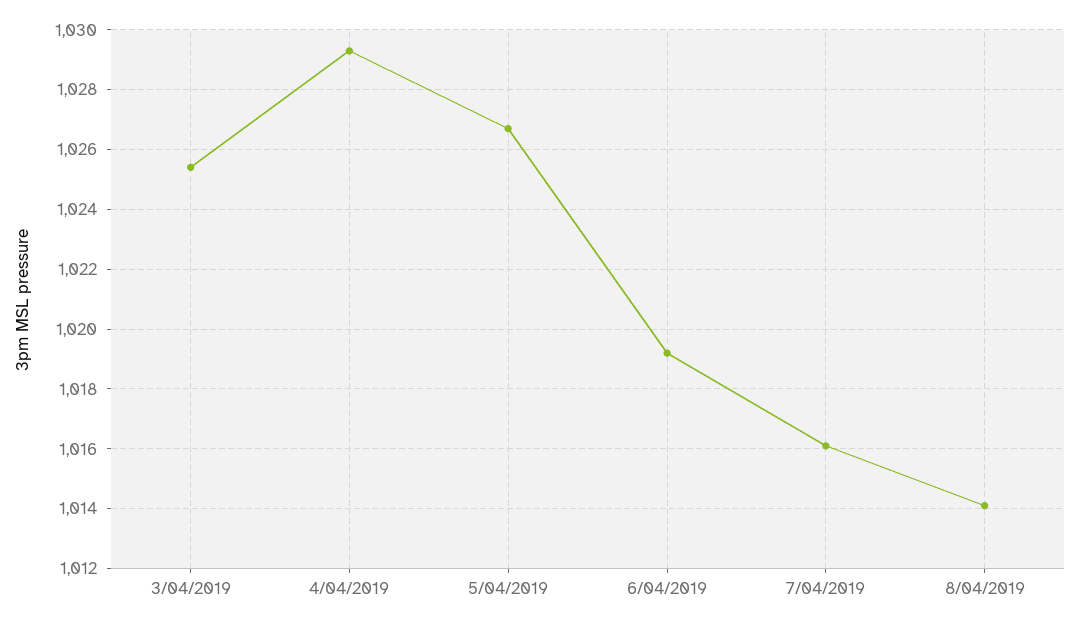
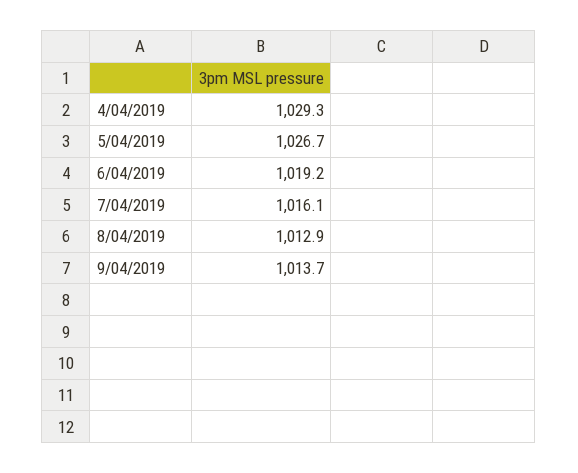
3/04/2019: 1025.5 -> none
8/04/2019: 1014 -> 1012.9
9/04/2019: none -> 1013.7

